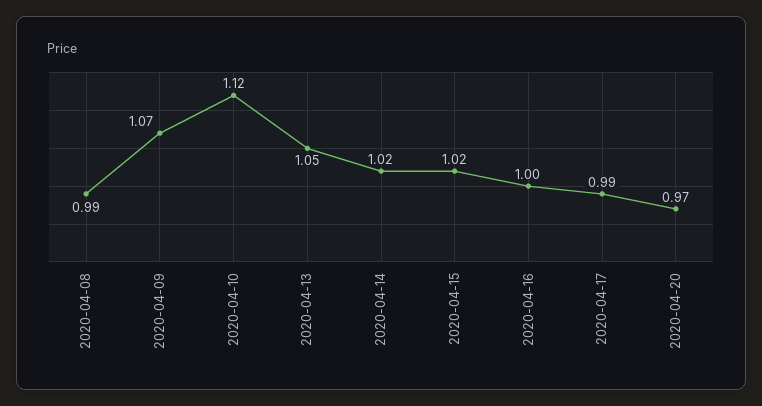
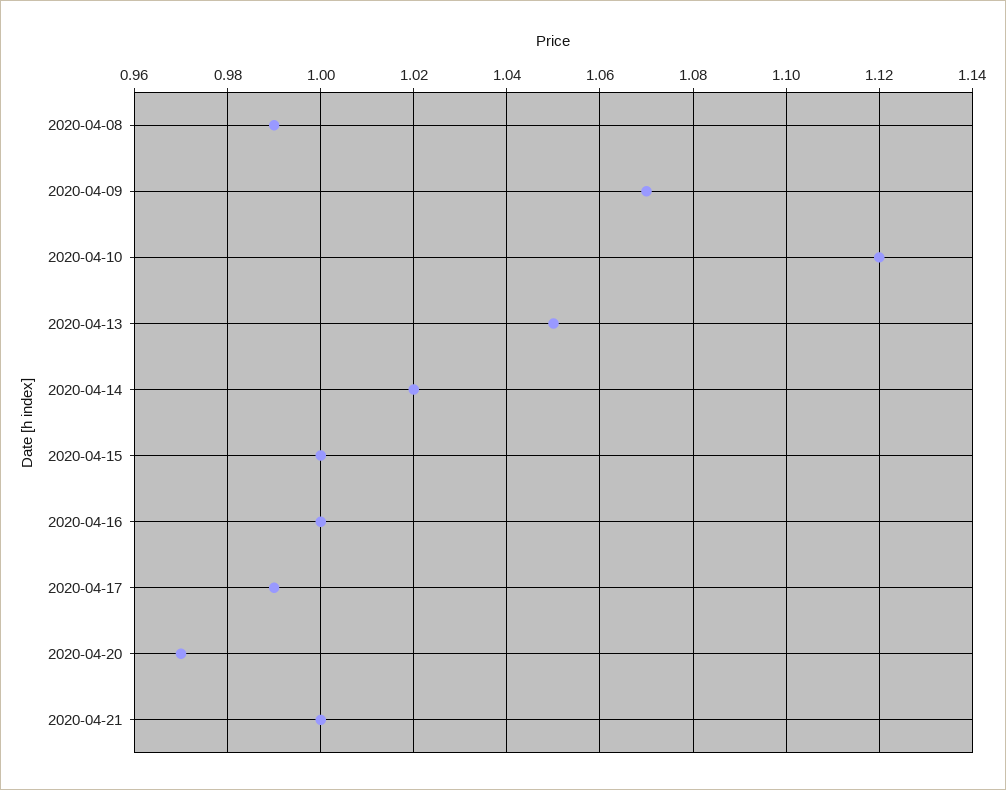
2020-04-15: 1.02 -> 1
2020-04-21: none -> 1

